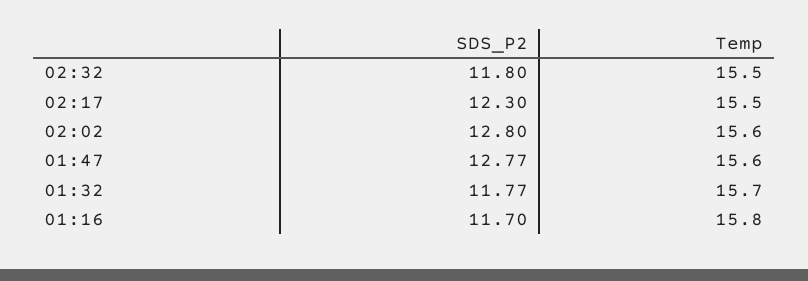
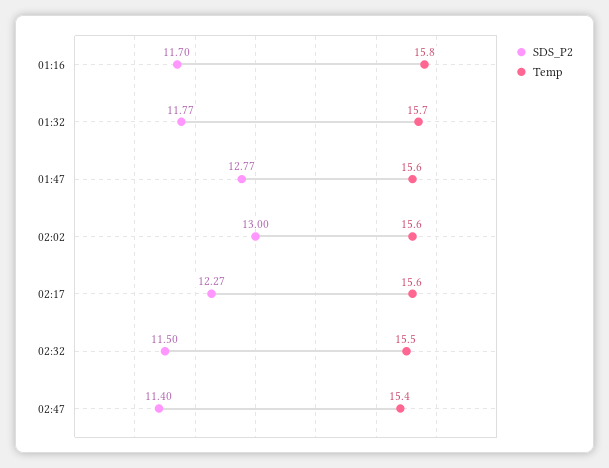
SDS_P2, 02:32: 11.8 -> 11.5
SDS_P2, 02:17: 12.3 -> 12.27
Temp, 02:17: 15.5 -> 15.6
SDS_P2, 02:02: 12.8 -> 13
SDS_P2, 02:47: none -> 11.4
Temp, 02:47: none -> 15.4

